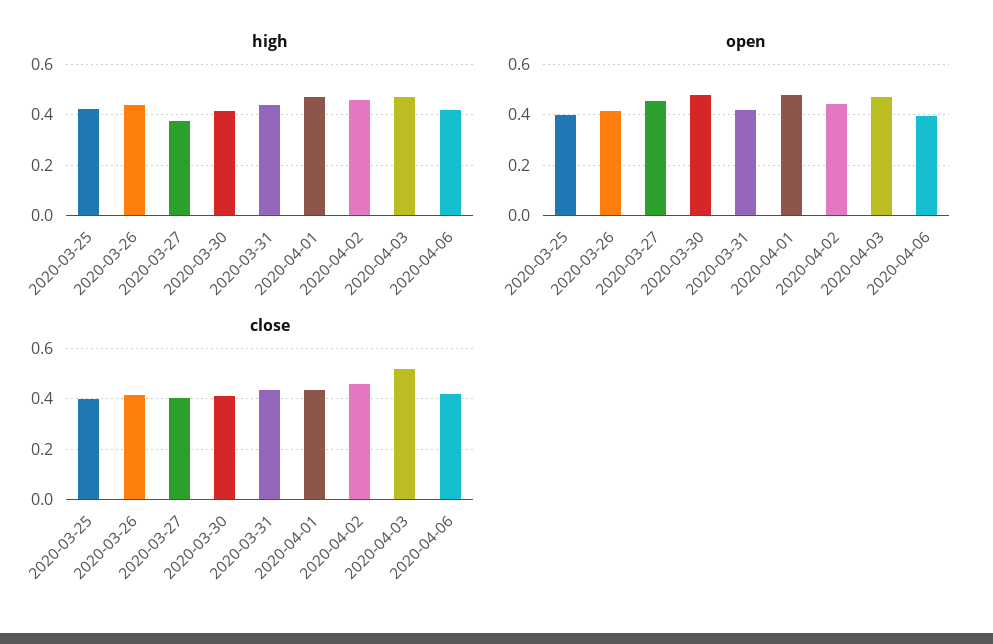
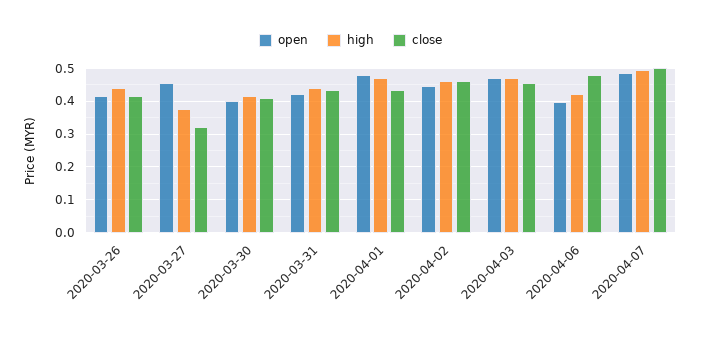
high, 2020-03-25: 0.425 -> none
open, 2020-03-25: 0.4 -> none
open, 2020-03-30: 0.475 -> 0.4
close, 2020-03-25: 0.4 -> none
close, 2020-03-27: 0.4 -> 0.32
close, 2020-04-03: 0.525 -> 0.46
close, 2020-04-06: 0.425 -> 0.48
open, 2020-04-07: none -> 0.48
high, 2020-04-07: none -> 0.5
close, 2020-04-07: none -> 0.5

